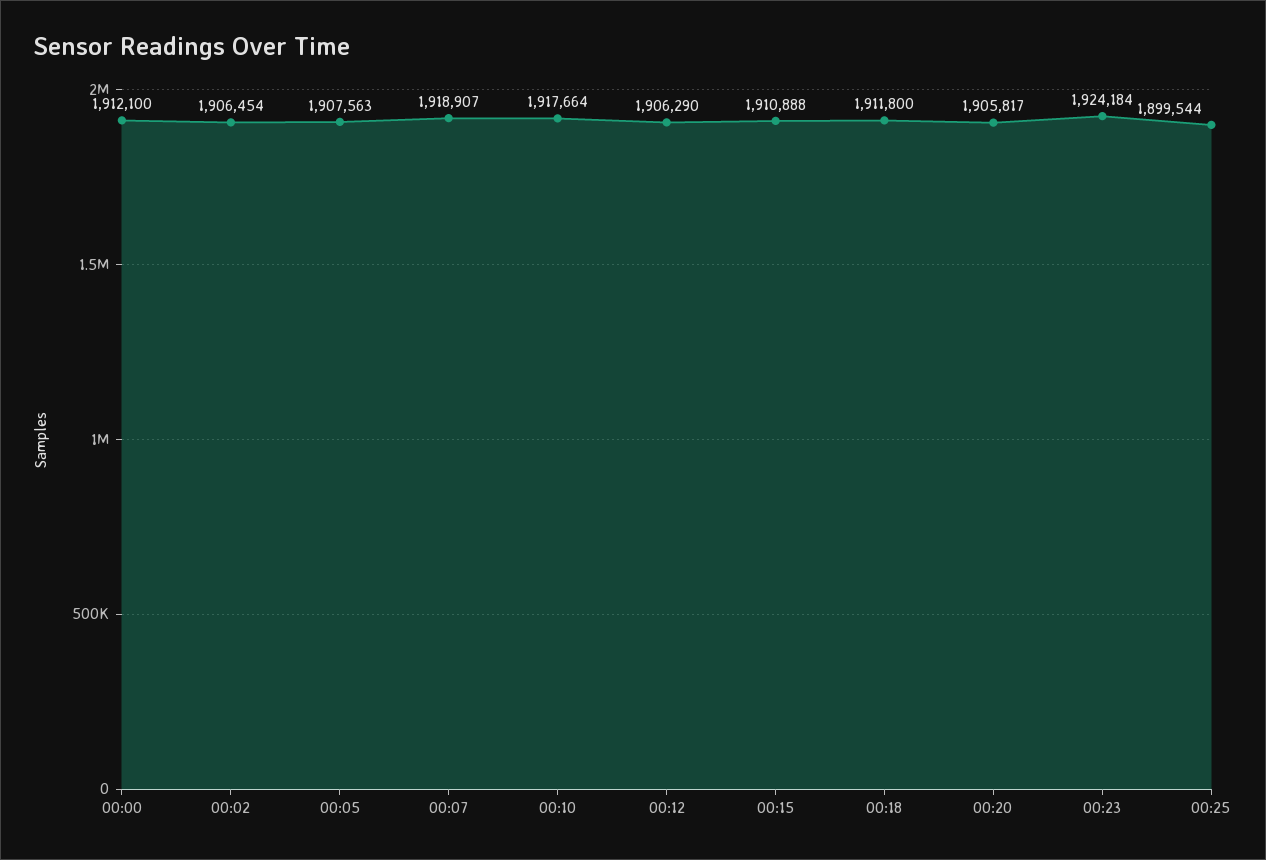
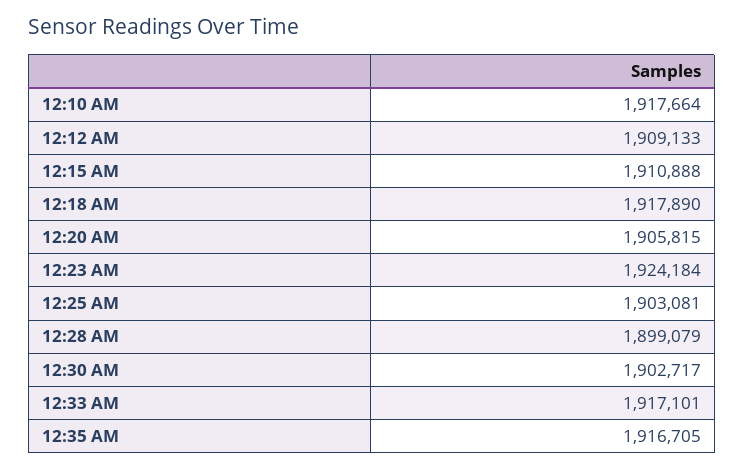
00:00: 1912100 -> none
00:02: 1906454 -> none
00:05: 1907563 -> none
00:07: 1918907 -> none
00:12: 1906290 -> 1909133
00:18: 1911800 -> 1917890
00:20: 1905817 -> 1905815
00:25: 1899544 -> 1903081
12:28 AM: none -> 1899079
12:30 AM: none -> 1902717
12:33 AM: none -> 1917101
12:35 AM: none -> 1916705

